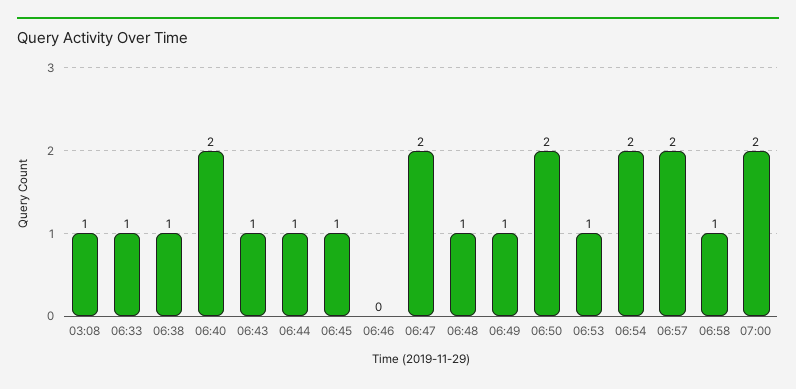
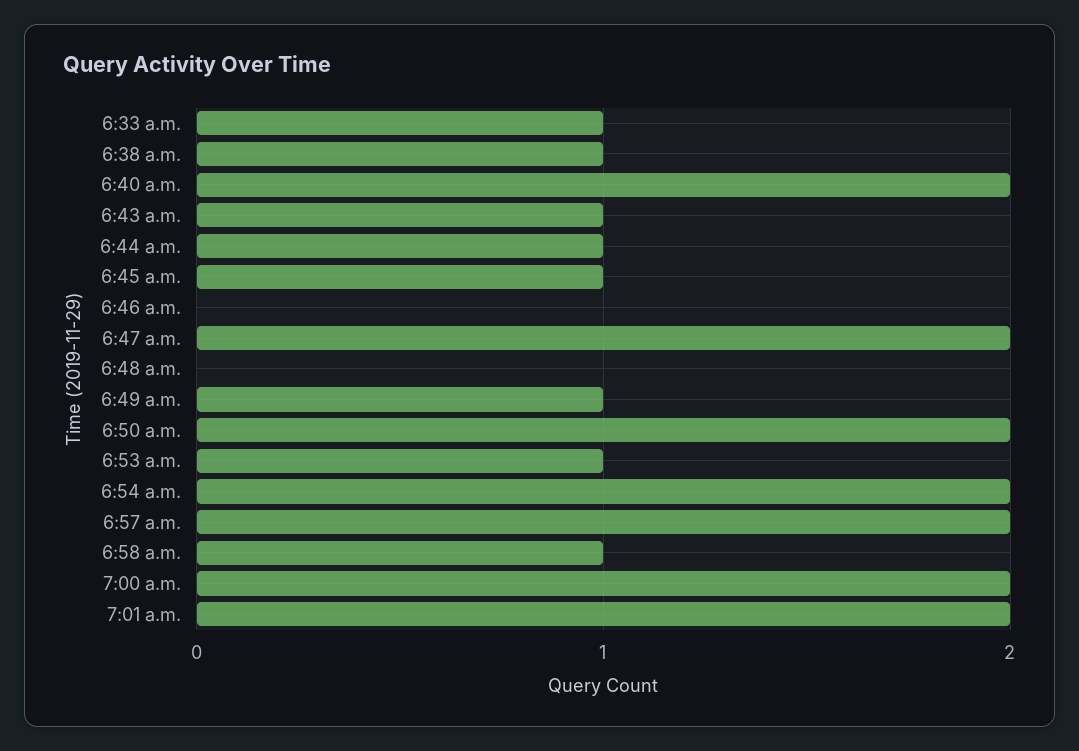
03:08: 1 -> none
06:48: 1 -> 0
7:01 a.m.: none -> 2

